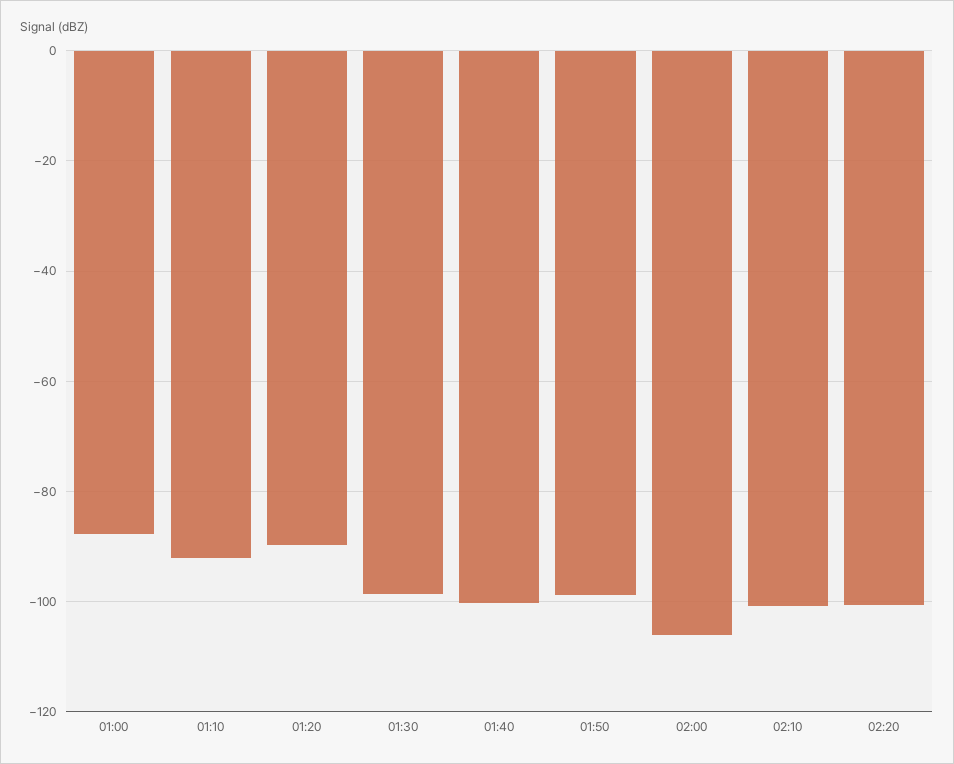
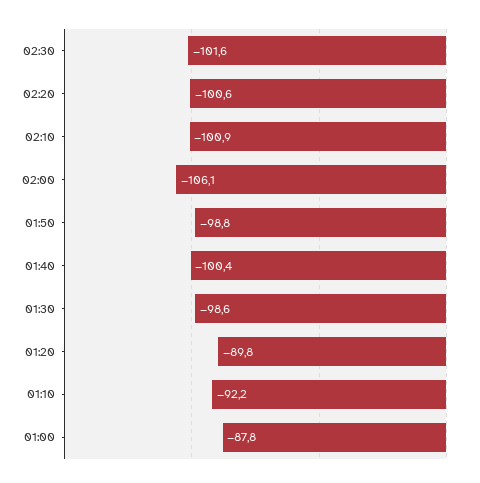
02:30: none -> -101.6

